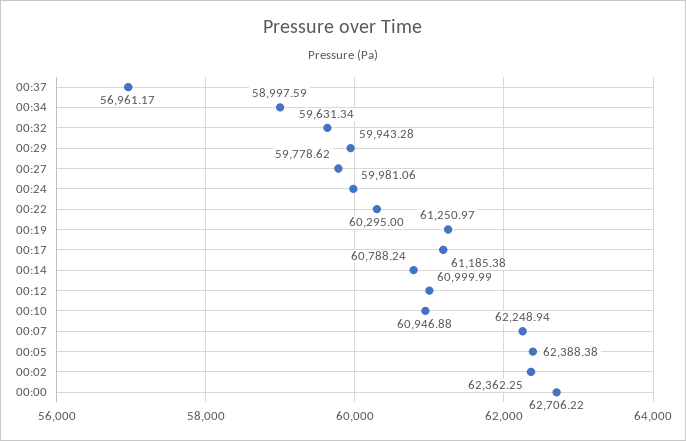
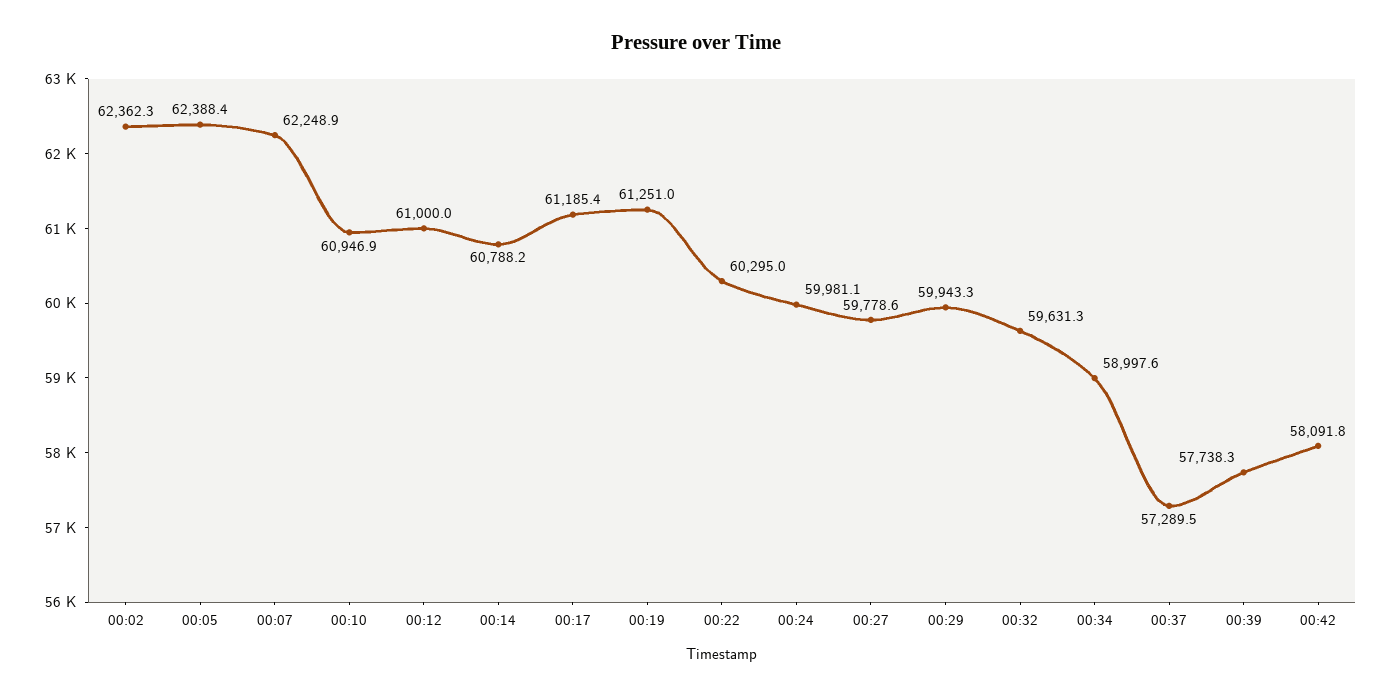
00:37: 56961.17 -> 57289.5
00:00: 62706.22 -> none
00:39: none -> 57738.3
00:42: none -> 58091.8

